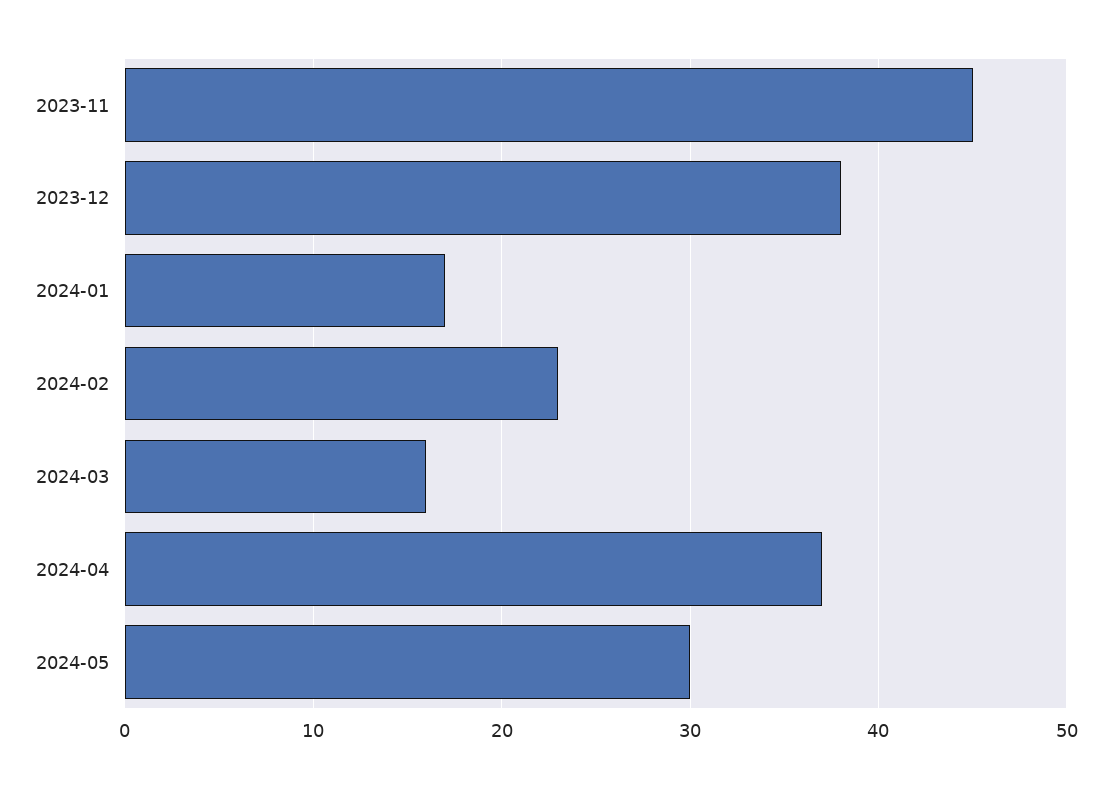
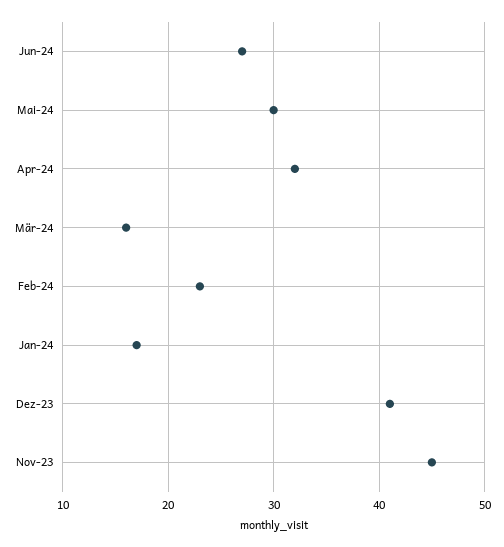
2023-12: 38 -> 41
2024-04: 37 -> 32
Jun-24: none -> 27

